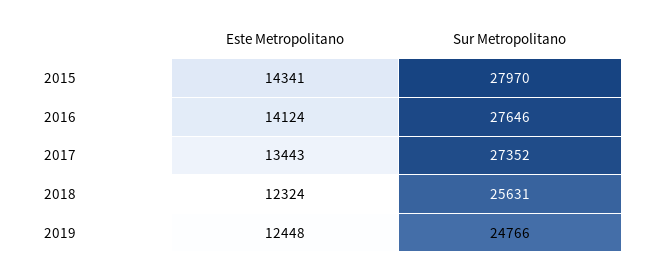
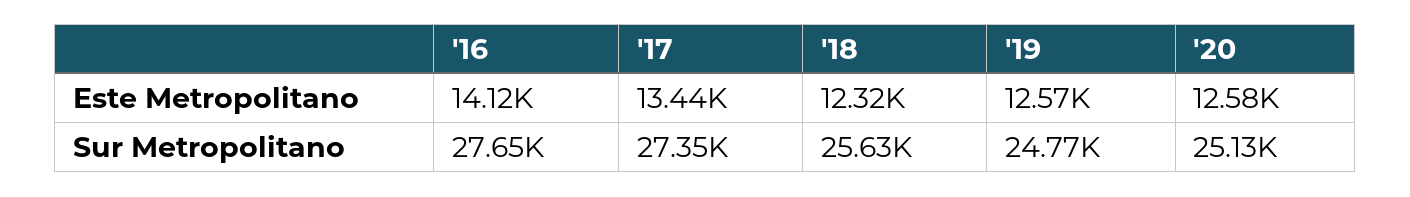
Este Metropolitano, 2015: 14341 -> none
Sur Metropolitano, 2015: 27970 -> none
Este Metropolitano, 2019: 12448 -> 12570
Este Metropolitano, '20: none -> 12580
Sur Metropolitano, '20: none -> 25130

